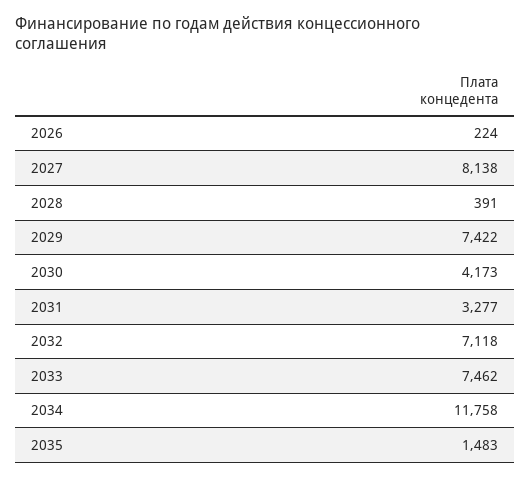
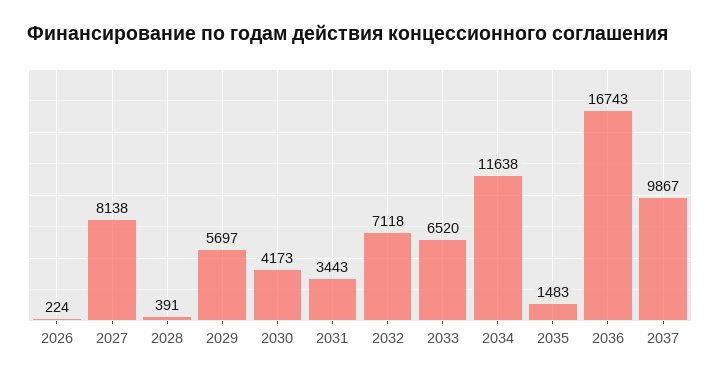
2029: 7422 -> 5697
2031: 3277 -> 3443
2033: 7462 -> 6520
2034: 11758 -> 11638
2036: none -> 16743
2037: none -> 9867

